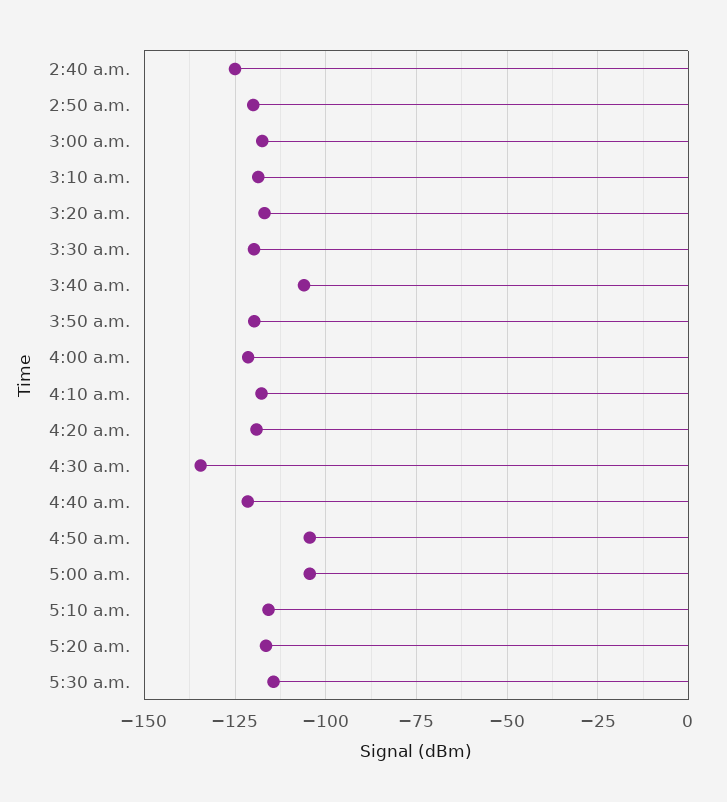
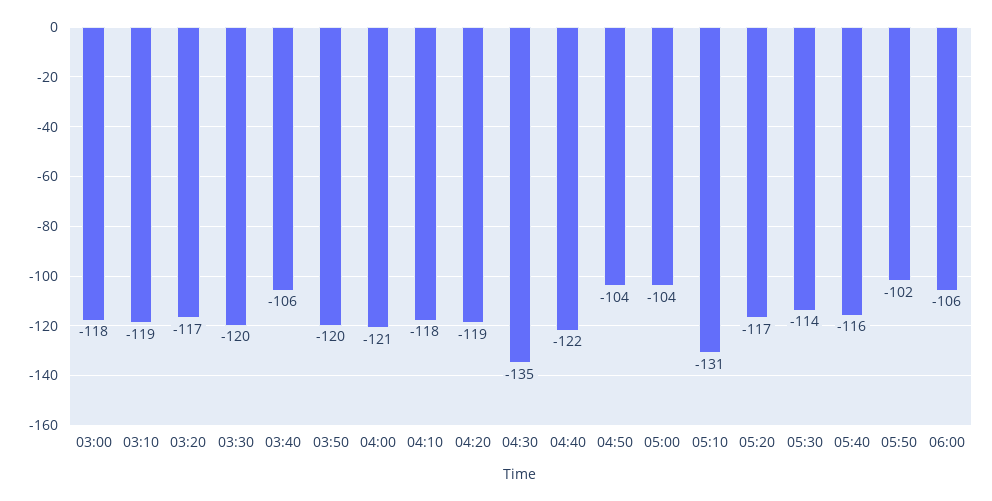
2:40 a.m.: -125 -> none
2:50 a.m.: -120 -> none
5:10 a.m.: -115 -> -131
05:40: none -> -116
05:50: none -> -102
06:00: none -> -106

